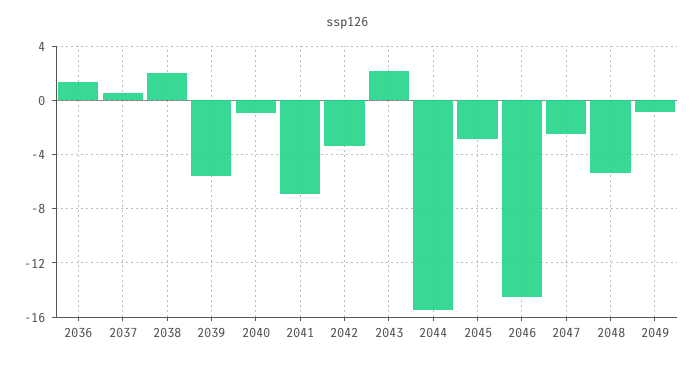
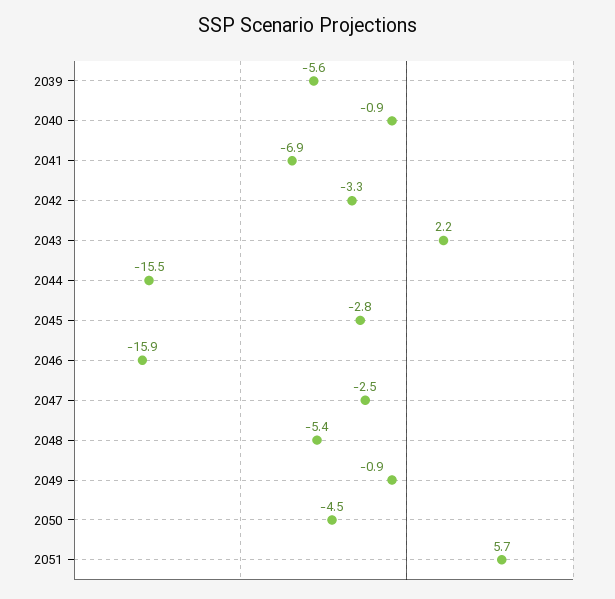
2036: 1.5 -> none
2037: 0.5 -> none
2038: 2 -> none
2046: -14.5 -> -15.9
2050: none -> -4.5
2051: none -> 5.7

